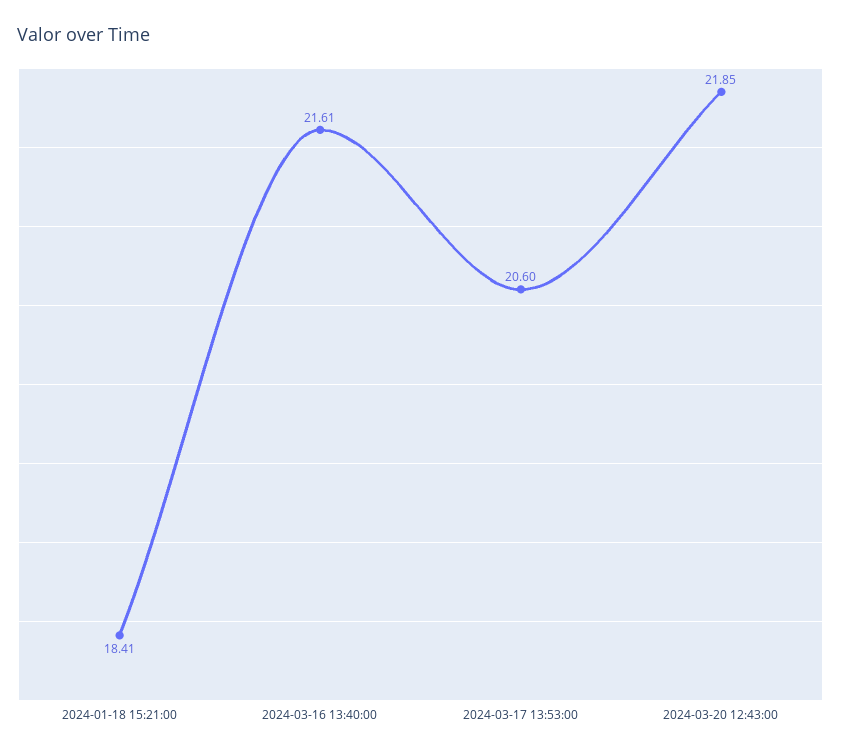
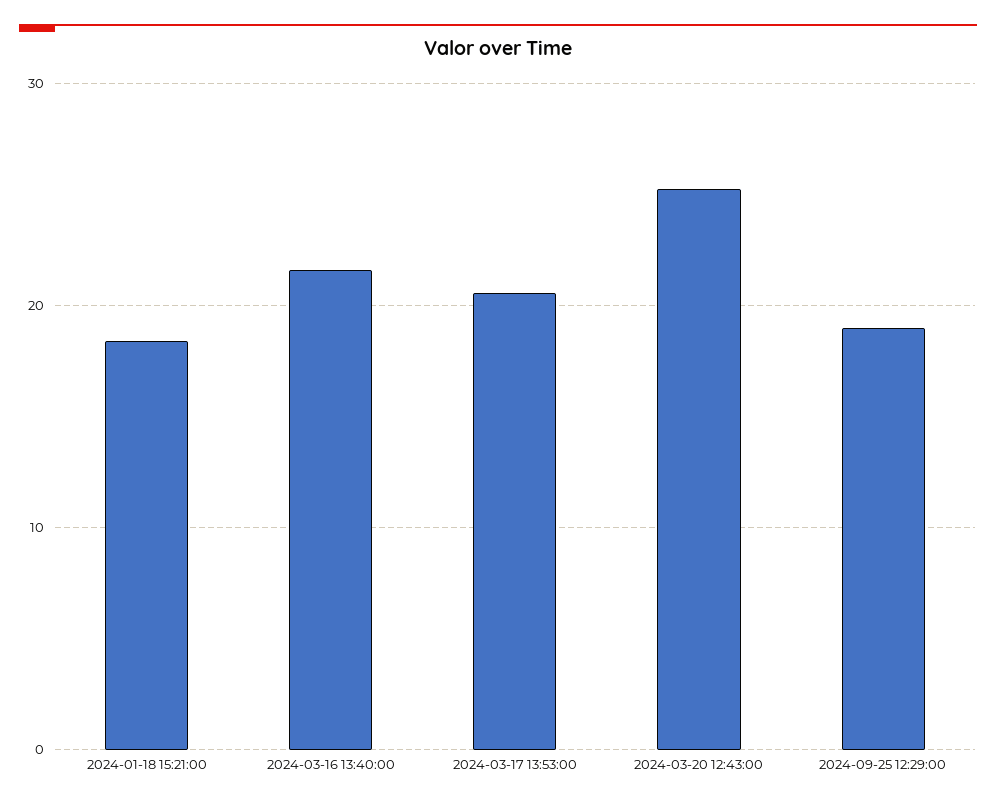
2024-03-20 12:43:00: 21.85 -> 25
2024-09-25 12:29:00: none -> 19

